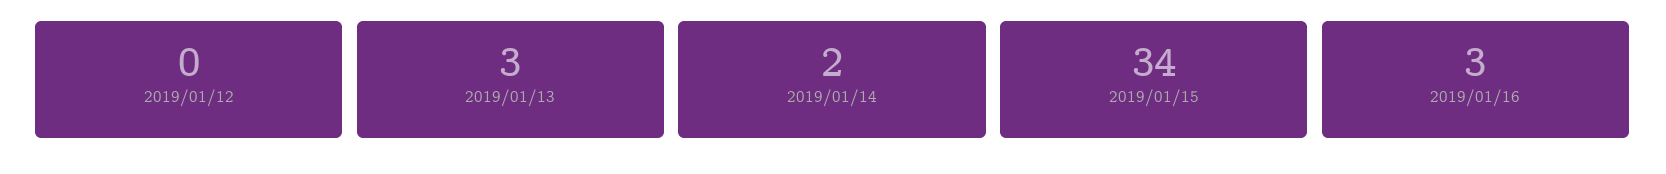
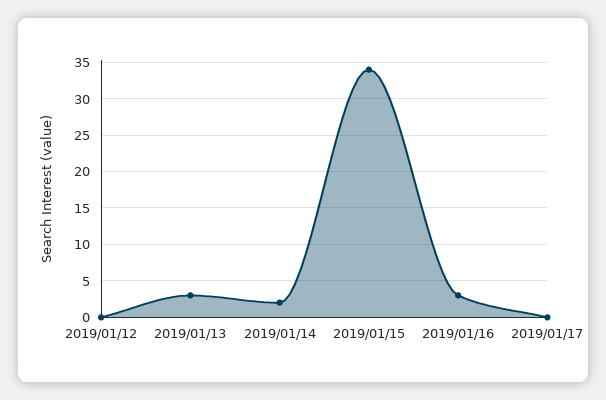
2019/01/17: none -> 0

